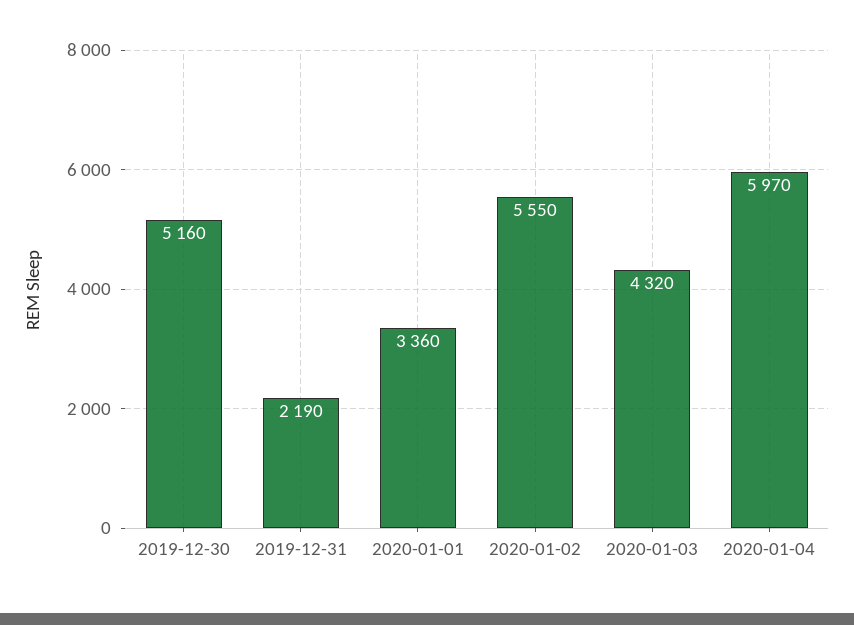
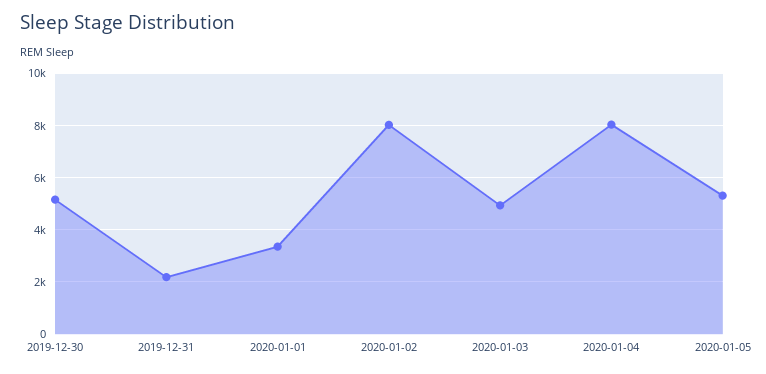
2020-01-02: 5550 -> 8000
2020-01-03: 4320 -> 5000
2020-01-04: 5970 -> 8000
2020-01-05: none -> 5250

